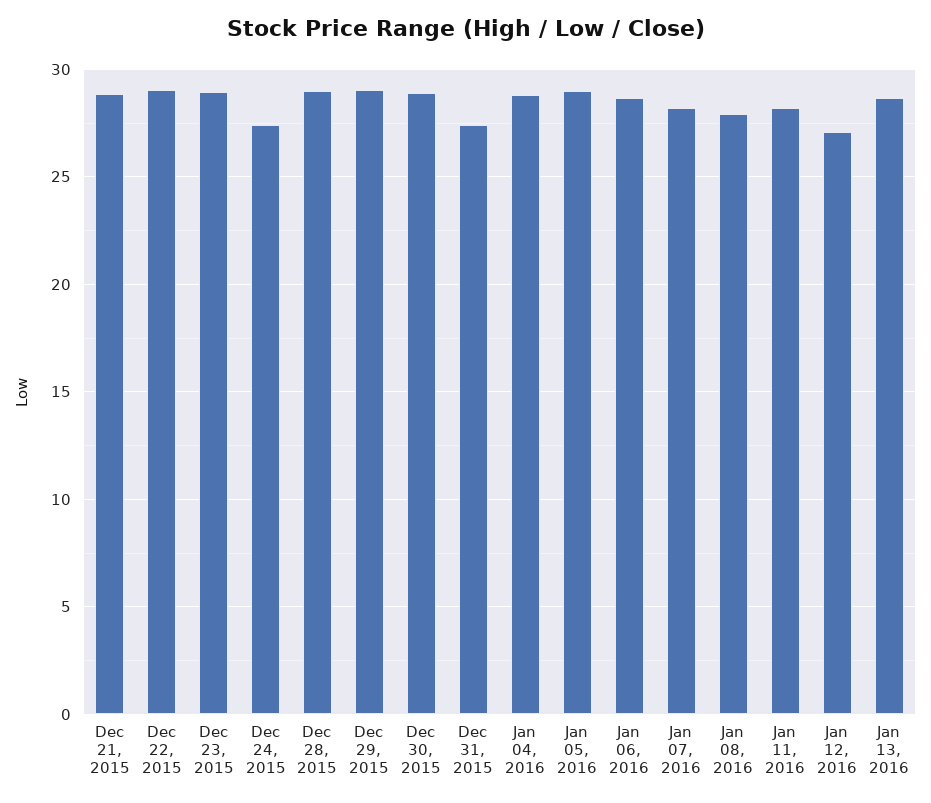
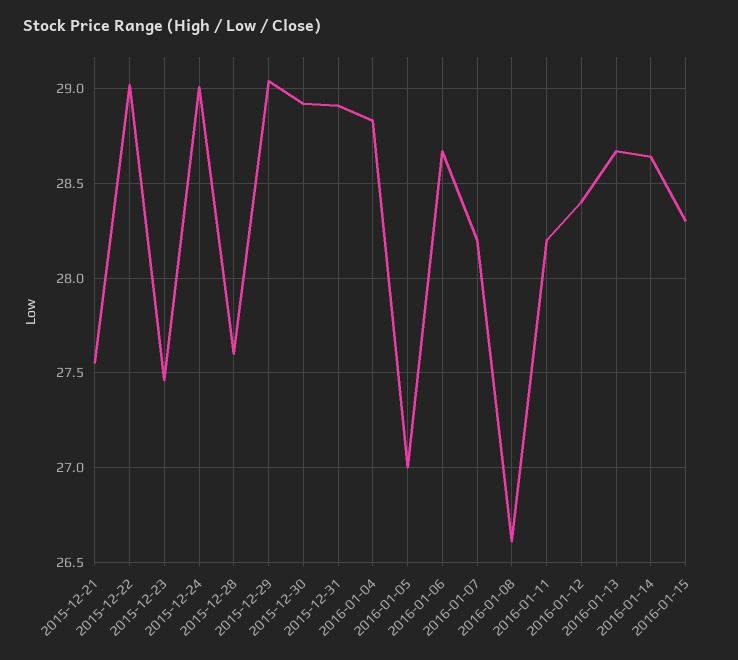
Dec 21, 2015: 29 -> 27.55
Dec 23, 2015: 29 -> 27.45
Dec 24, 2015: 27.5 -> 29
Dec 28, 2015: 29 -> 27.6
Dec 31, 2015: 27.5 -> 28.9
Jan 05, 2016: 29 -> 27
Jan 08, 2016: 28 -> 26.6
Jan 12, 2016: 27 -> 28.4
2016-01-14: none -> 28.65
2016-01-15: none -> 28.3

